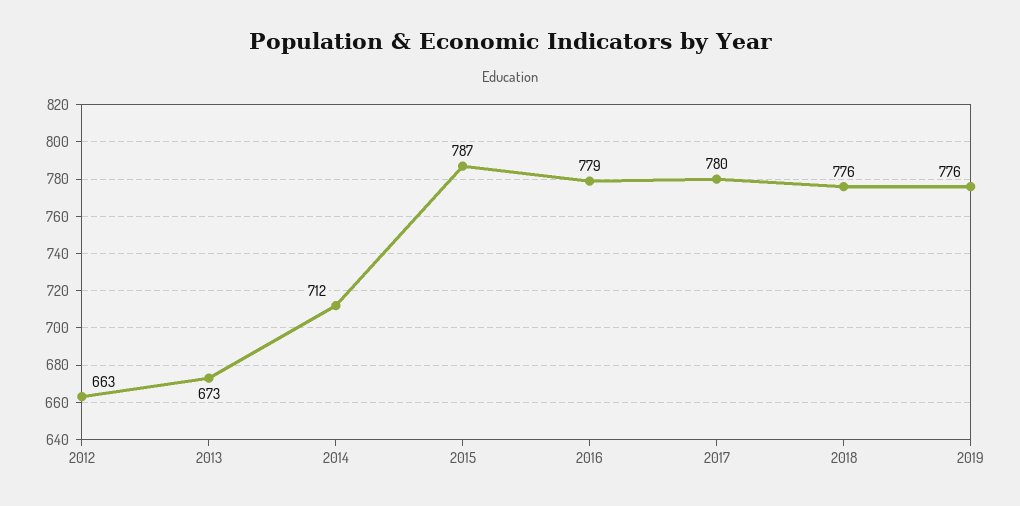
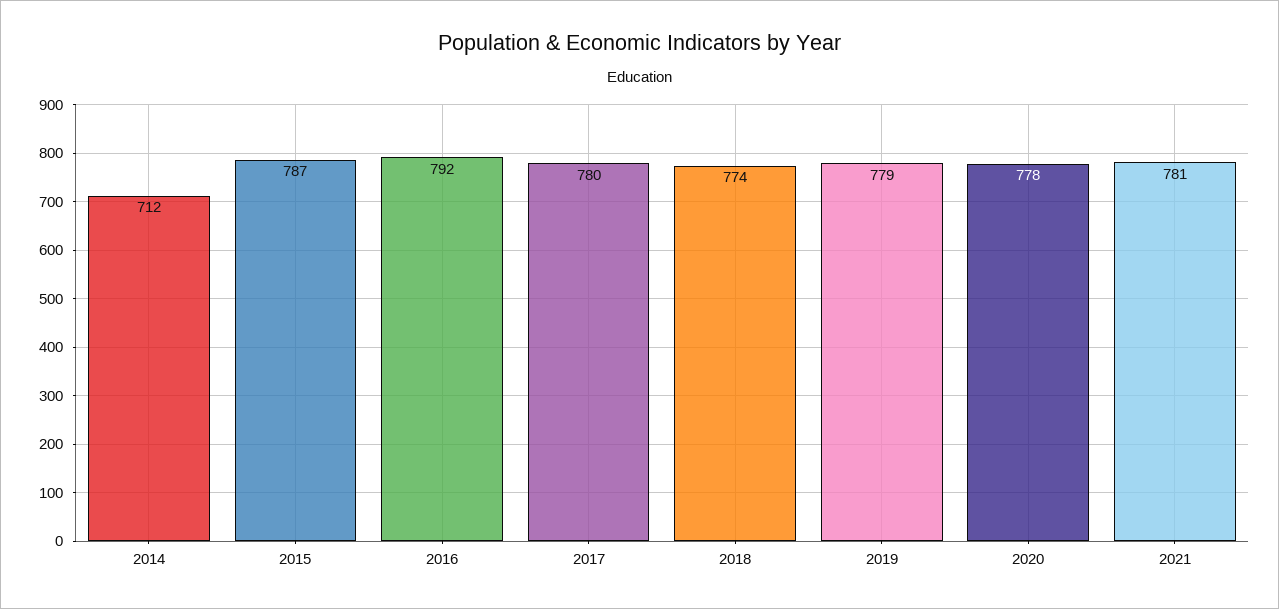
2012: 663 -> none
2013: 673 -> none
2016: 779 -> 792
2018: 776 -> 774
2019: 776 -> 779
2020: none -> 778
2021: none -> 781

